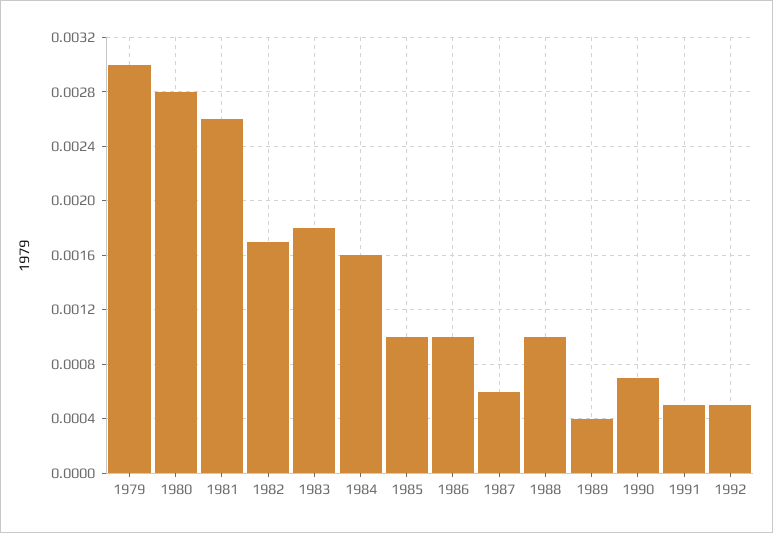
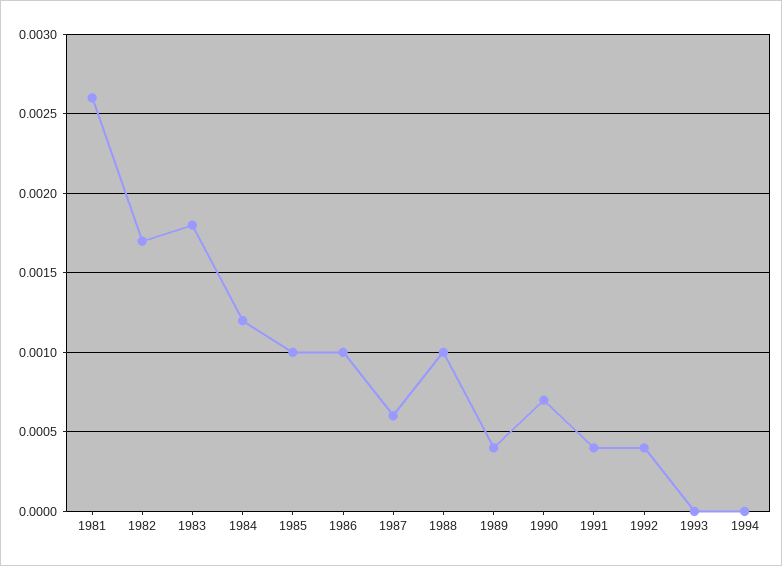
1979: 0.003 -> none
1980: 0.0028 -> none
1984: 0.0016 -> 0.0012
1991: 0.0005 -> 0.0004
1992: 0.0005 -> 0.0004
1993: none -> 0
1994: none -> 0

